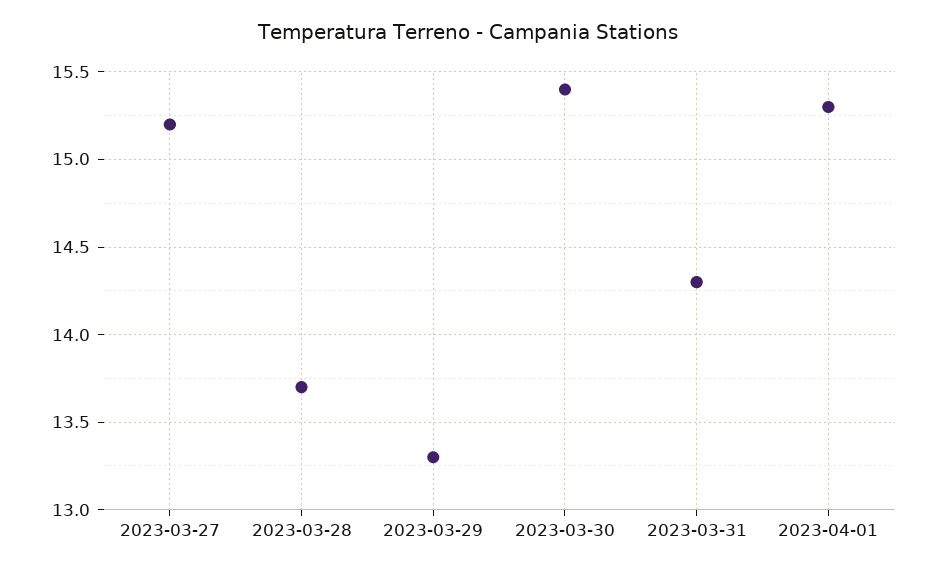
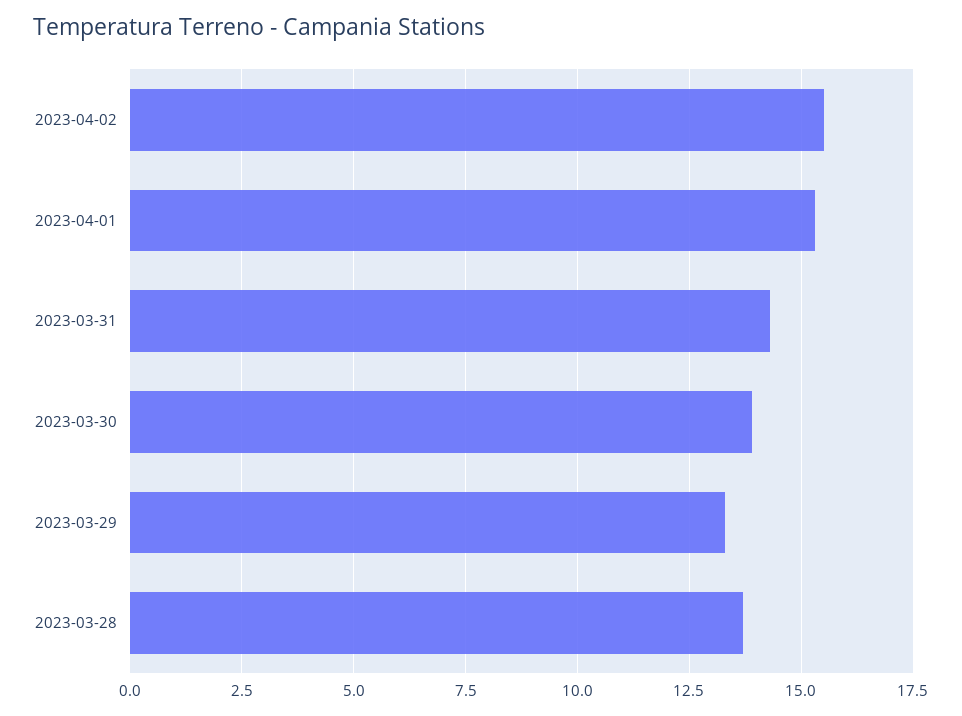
2023-03-27: 15.2 -> none
2023-03-30: 15.4 -> 14
2023-04-02: none -> 15.5

